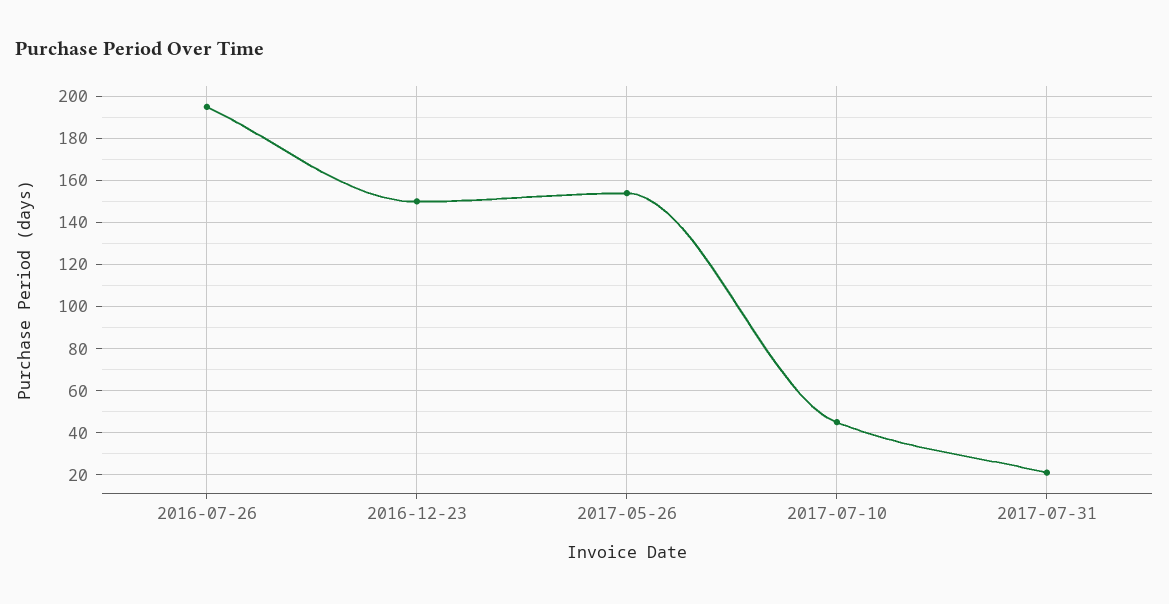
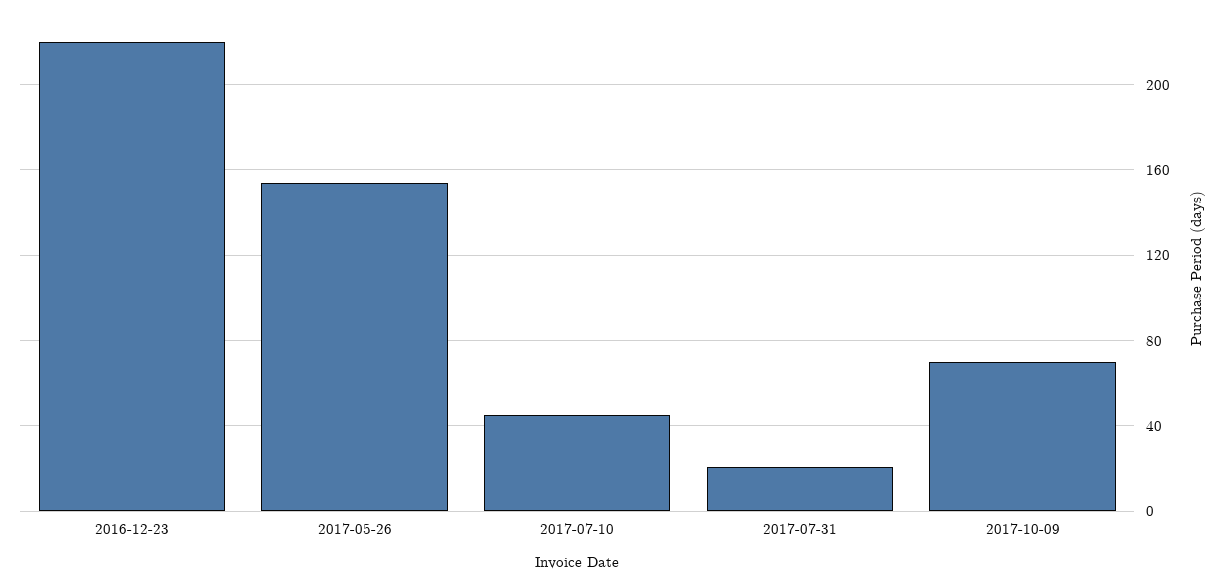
2016-07-26: 195 -> none
2016-12-23: 150 -> 220
2017-10-09: none -> 70

